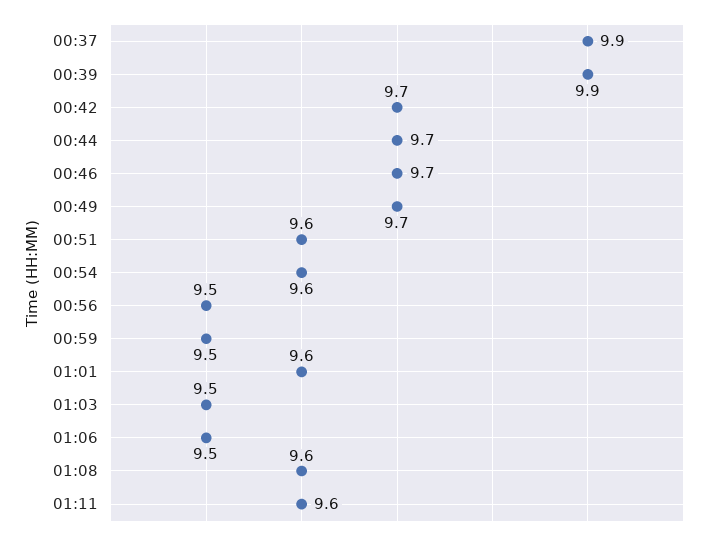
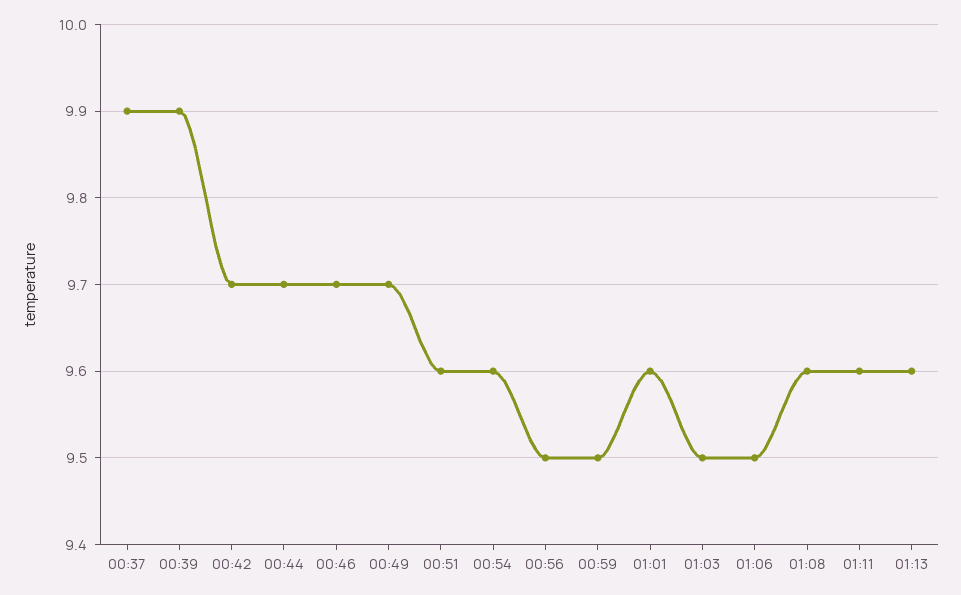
01:13: none -> 9.6

